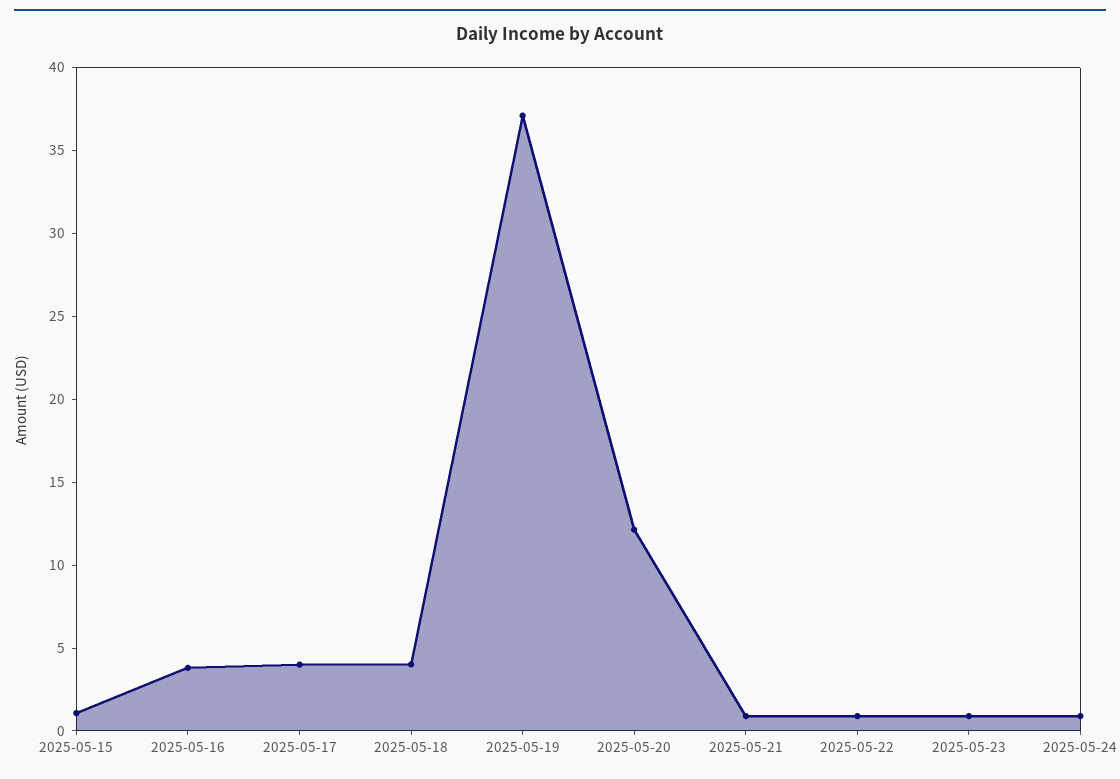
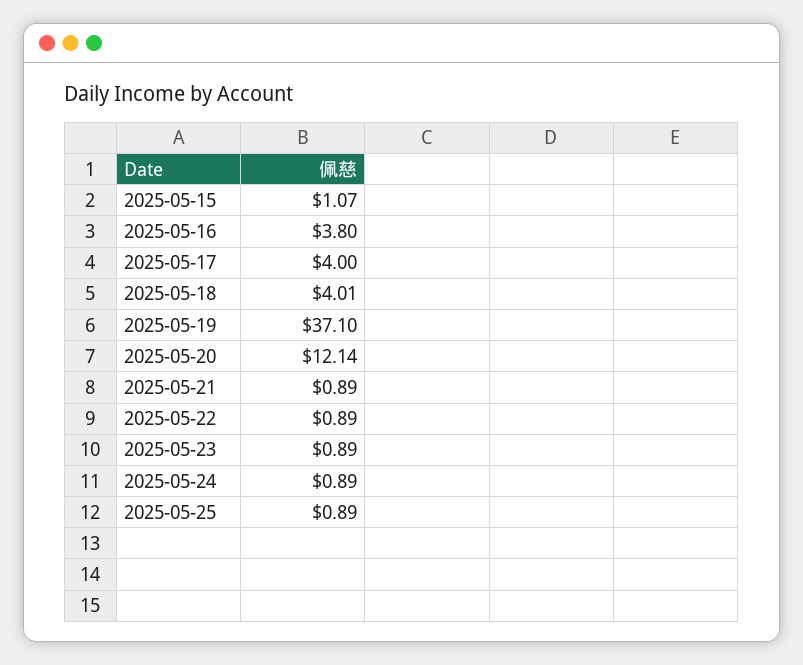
2025-05-25: none -> 0.89

